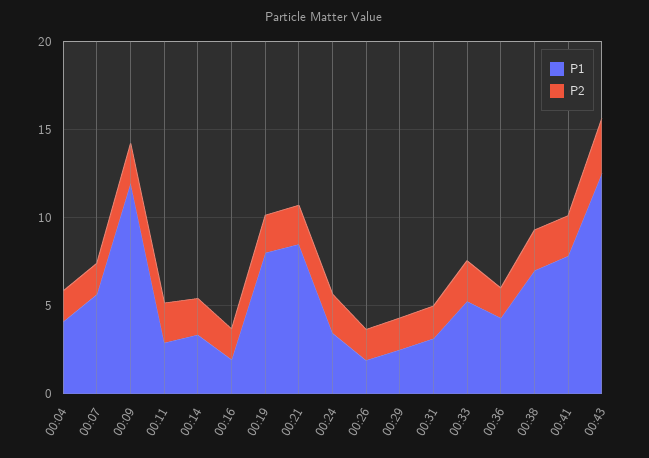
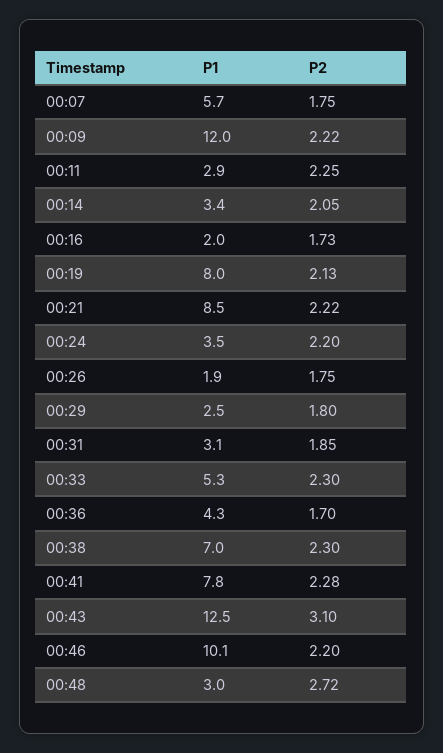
P1, 00:04: 4 -> none
P2, 00:04: 2 -> none
P1, 00:46: none -> 10.1
P2, 00:46: none -> 2.2
P1, 00:48: none -> 3
P2, 00:48: none -> 2.72

